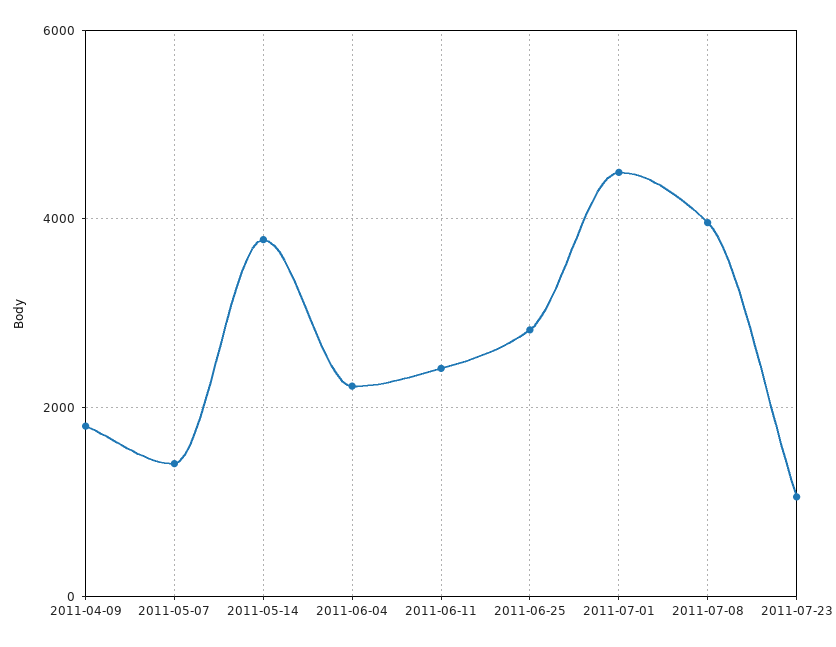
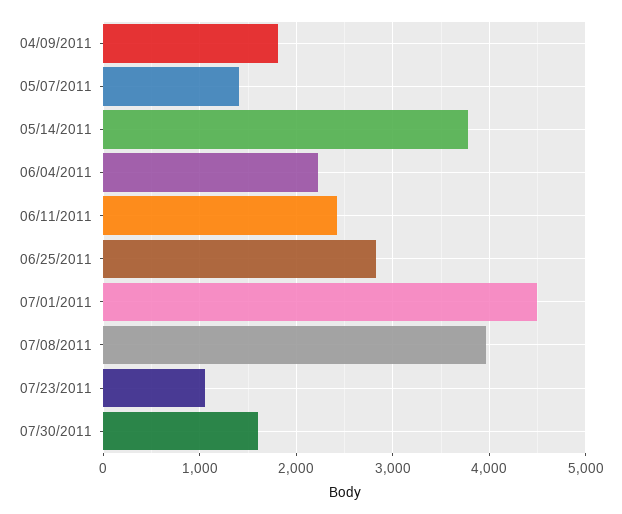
07/30/2011: none -> 1600

